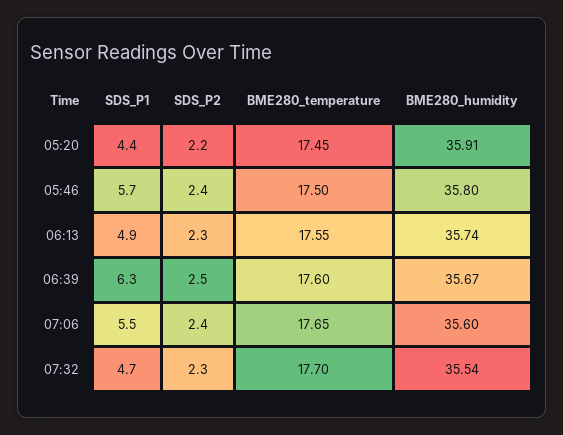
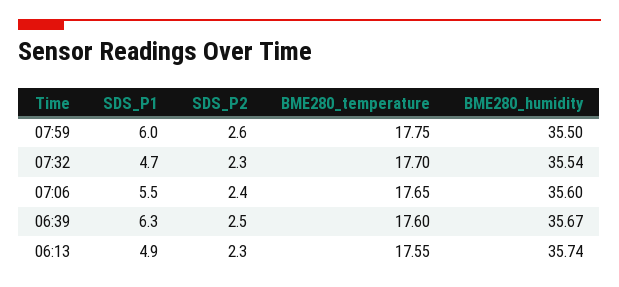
SDS_P1, 05:20: 4.4 -> none
SDS_P2, 05:20: 2.2 -> none
BME280_temperature, 05:20: 17.45 -> none
BME280_humidity, 05:20: 35.91 -> none
SDS_P1, 05:46: 5.7 -> none
SDS_P2, 05:46: 2.4 -> none
BME280_temperature, 05:46: 17.5 -> none
BME280_humidity, 05:46: 35.8 -> none
SDS_P1, 07:59: none -> 6
SDS_P2, 07:59: none -> 2.6
BME280_temperature, 07:59: none -> 17.75
BME280_humidity, 07:59: none -> 35.5

